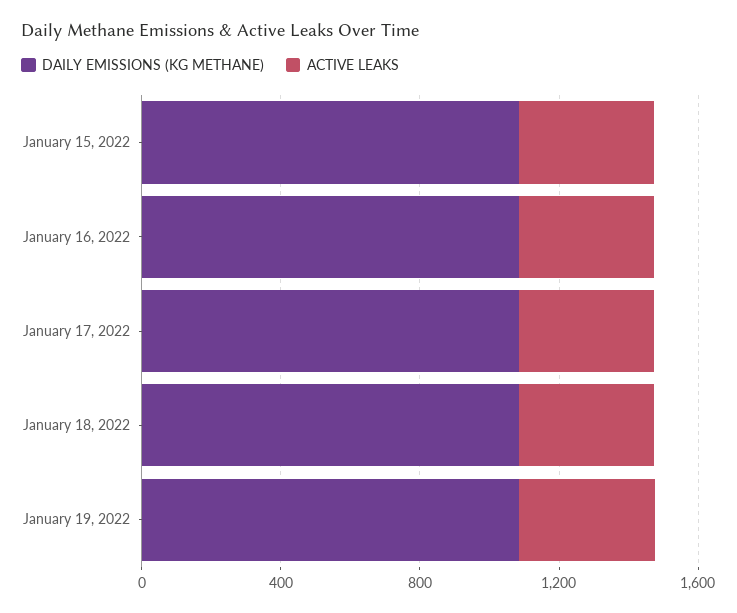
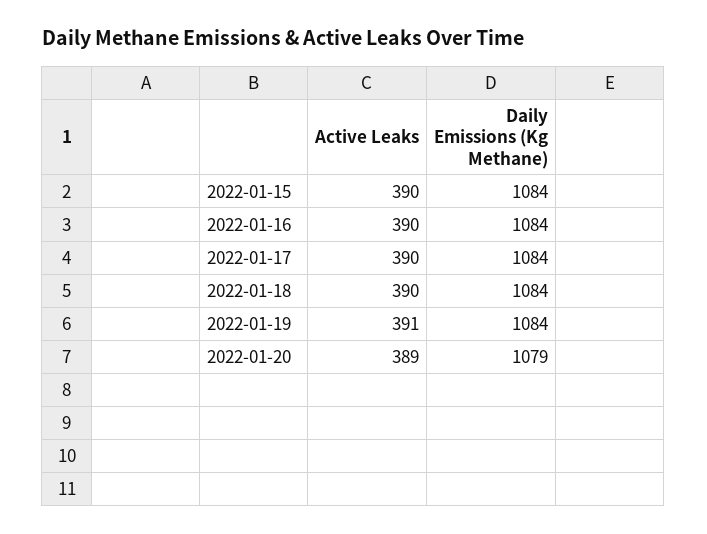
ACTIVE LEAKS, 2022-01-20: none -> 389
DAILY EMISSIONS (KG METHANE), 2022-01-20: none -> 1079

